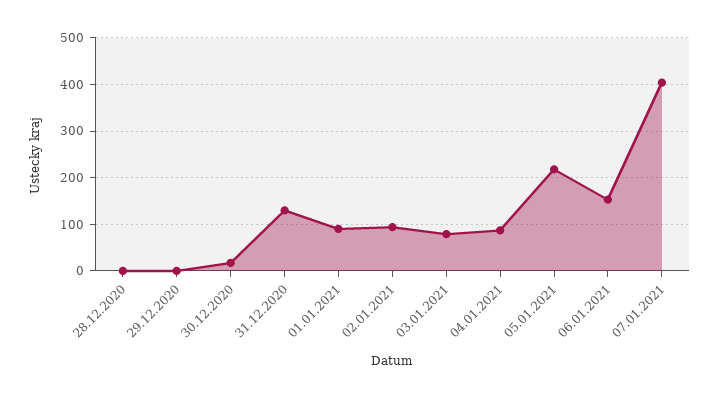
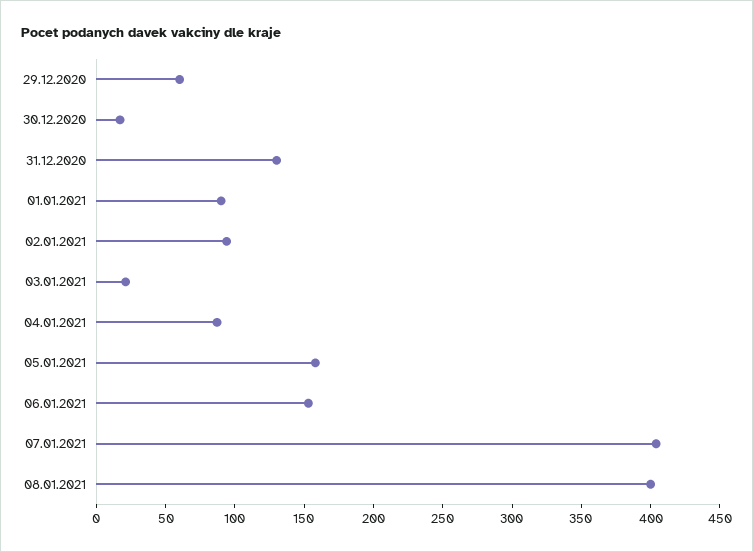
28.12.2020: 0 -> none
29.12.2020: 0 -> 60
03.01.2021: 80 -> 20
05.01.2021: 220 -> 160
08.01.2021: none -> 400

